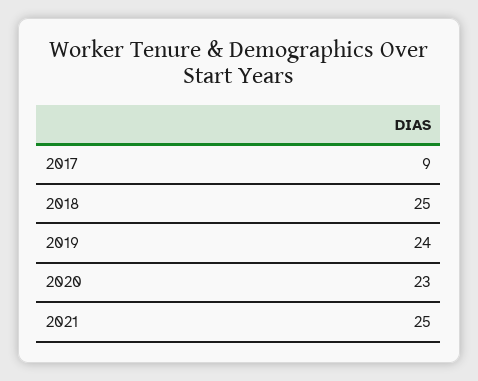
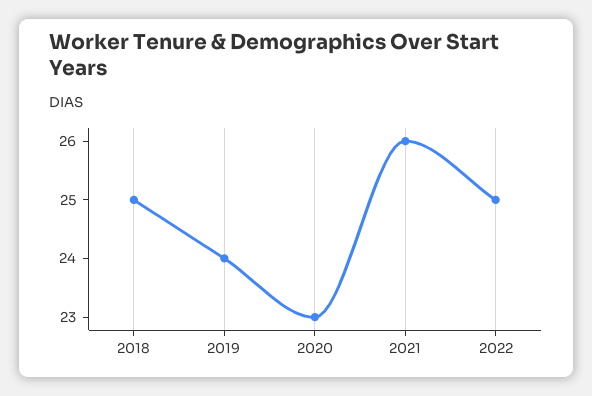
2017: 9 -> none
2021: 25 -> 26
2022: none -> 25

